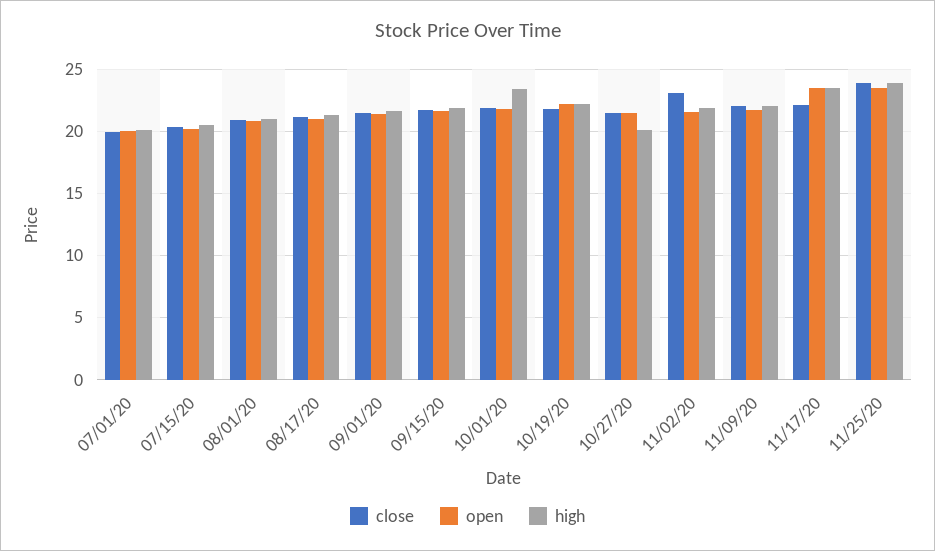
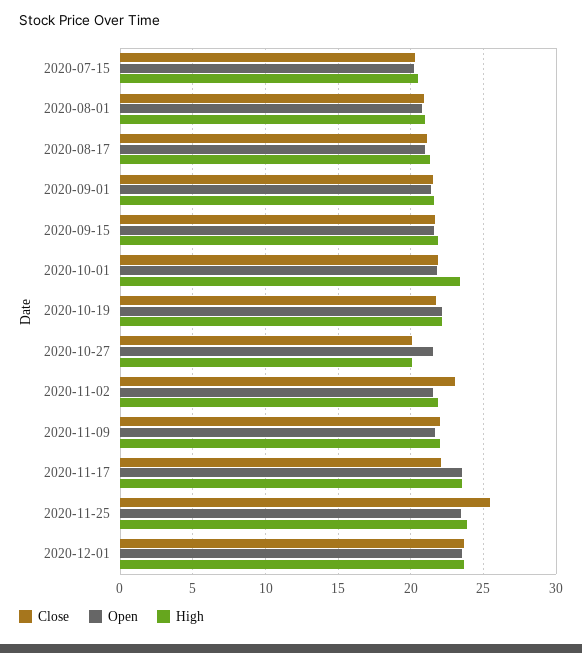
close, 07/01/20: 20 -> none
open, 07/01/20: 20 -> none
high, 07/01/20: 20 -> none
close, 10/27/20: 21.5 -> 20
close, 11/25/20: 24 -> 25.5
close, 2020-12-01: none -> 23.5
open, 2020-12-01: none -> 23.5
high, 2020-12-01: none -> 23.5

